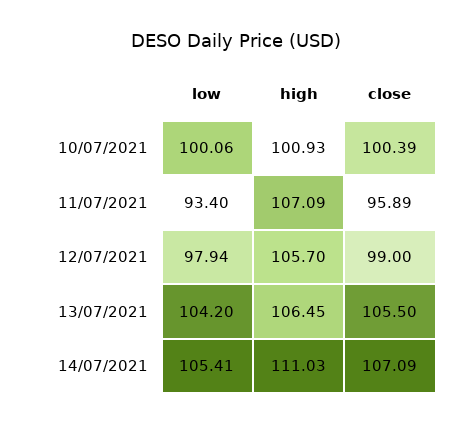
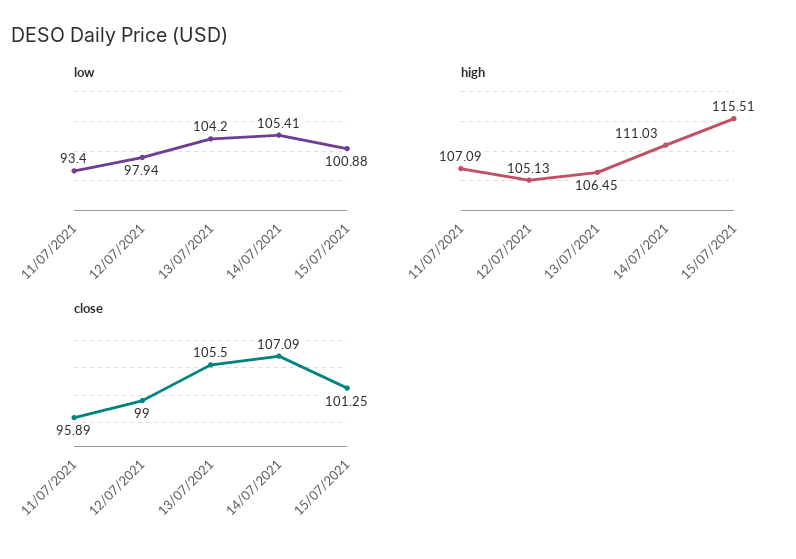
low, 10/07/2021: 100.06 -> none
high, 10/07/2021: 100.93 -> none
close, 10/07/2021: 100.39 -> none
high, 12/07/2021: 105.7 -> 105.13
low, 15/07/2021: none -> 100.88
high, 15/07/2021: none -> 115.51
close, 15/07/2021: none -> 101.25

